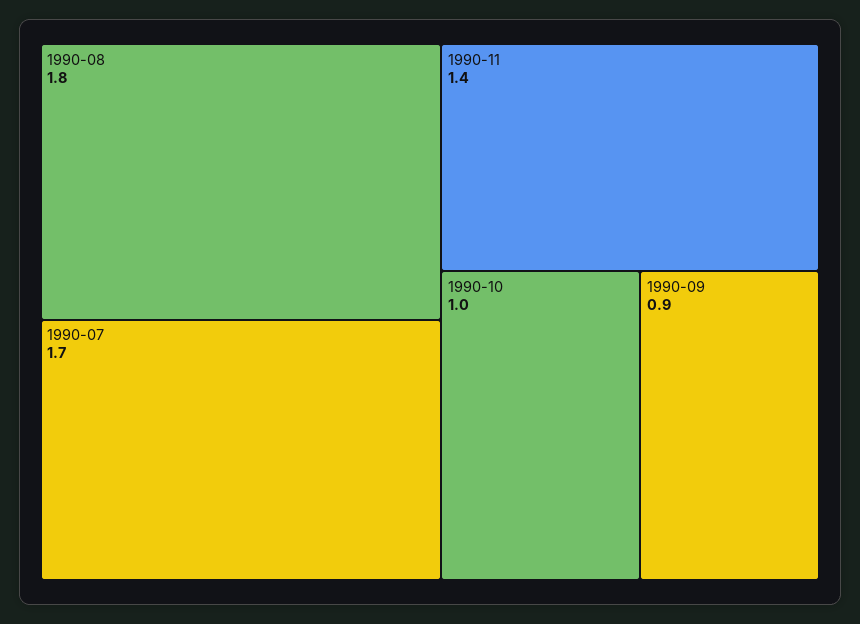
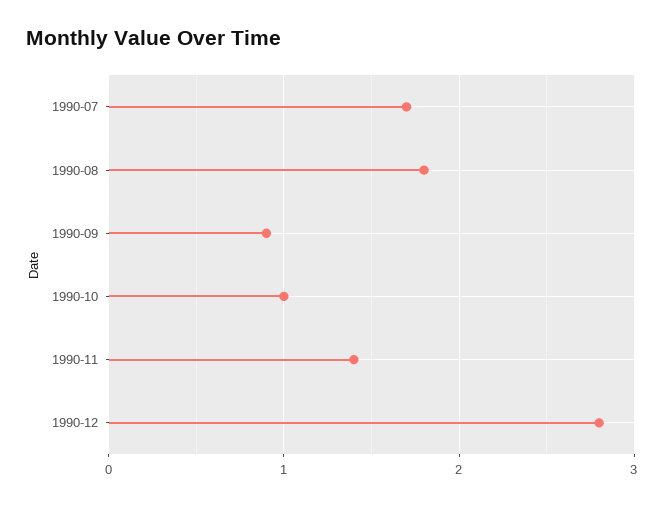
1990-12: none -> 2.8

